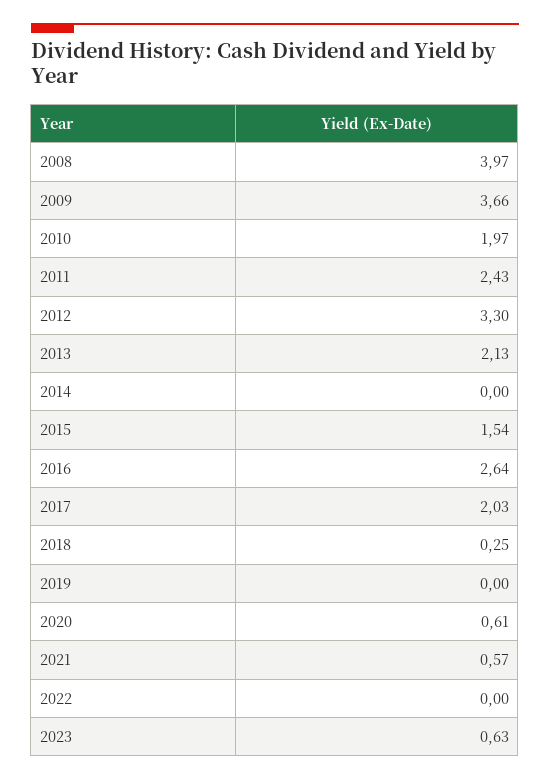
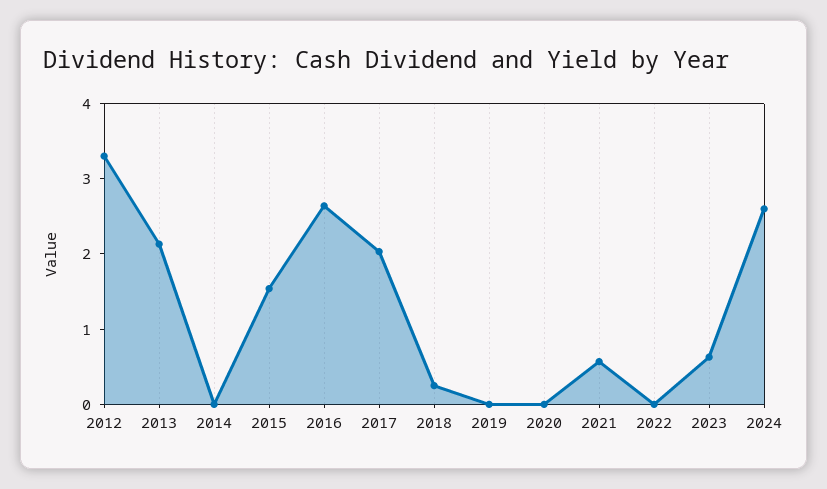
2008: 3.97 -> none
2009: 3.66 -> none
2010: 1.97 -> none
2011: 2.43 -> none
2020: 0.61 -> 0
2024: none -> 2.6

